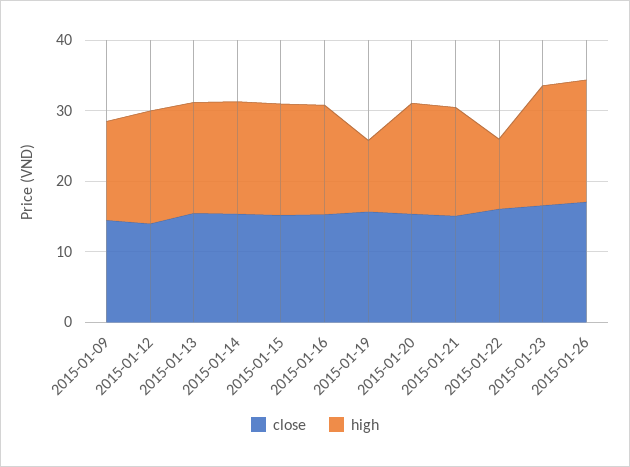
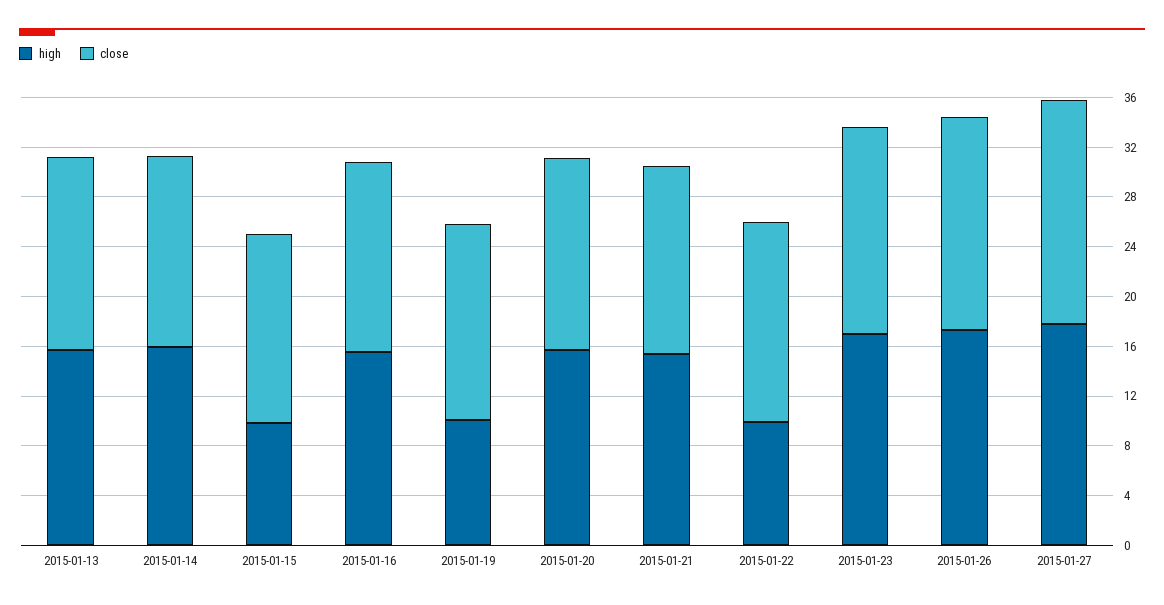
close, 2015-01-09: 14 -> none
high, 2015-01-09: 14 -> none
close, 2015-01-12: 14 -> none
high, 2015-01-12: 16 -> none
high, 2015-01-15: 16 -> 10
high, 2015-01-27: none -> 18
close, 2015-01-27: none -> 18

